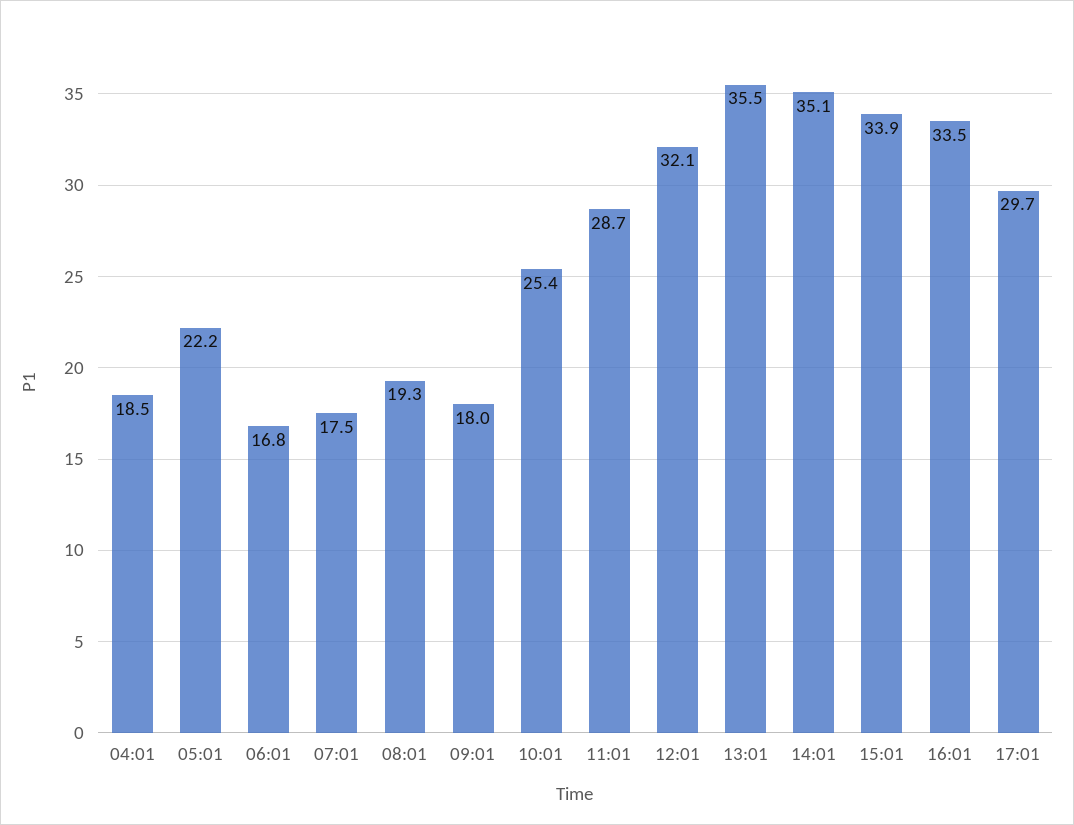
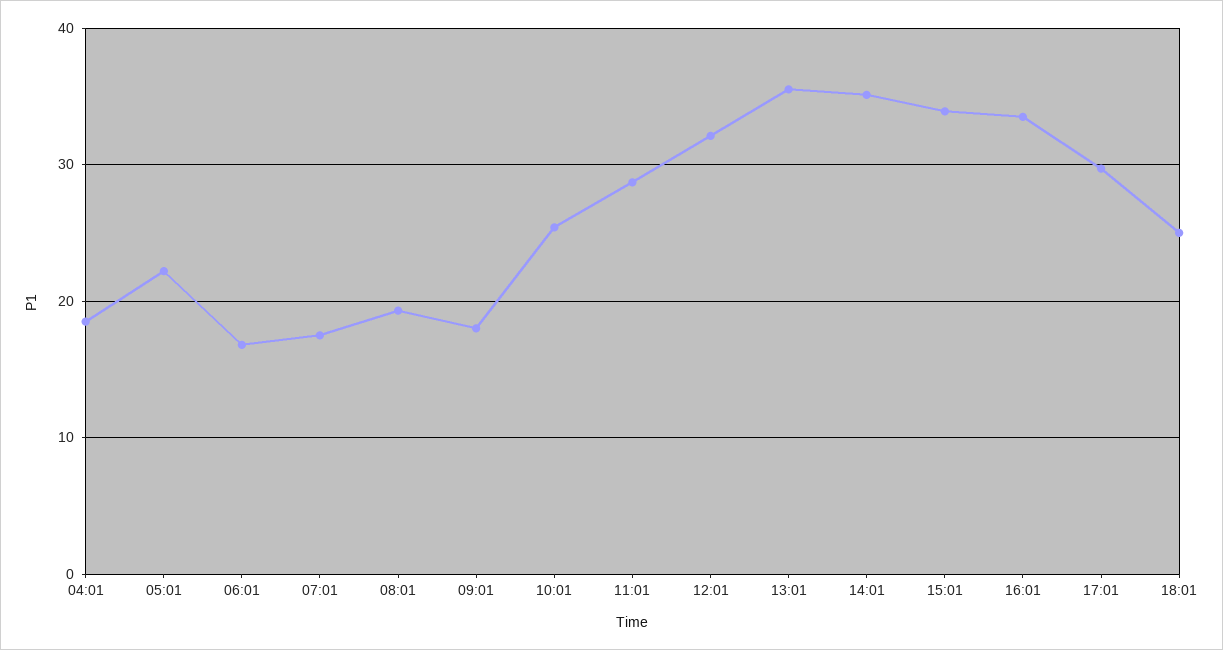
18:01: none -> 25

